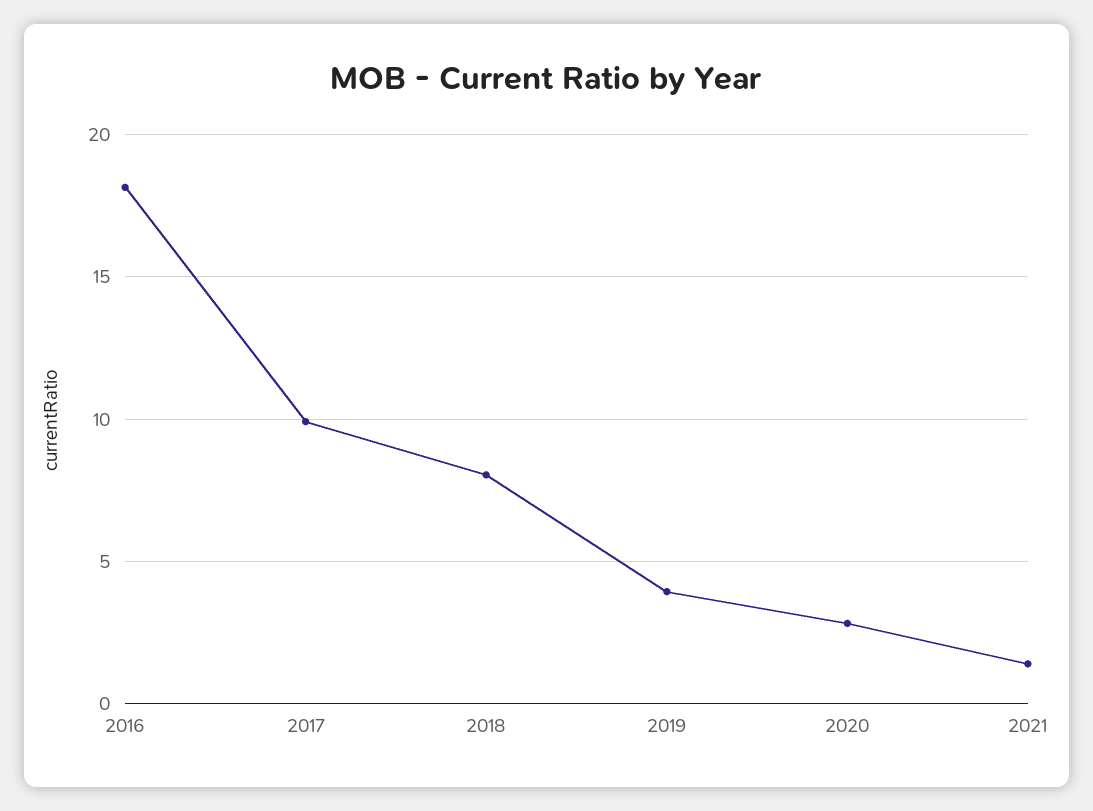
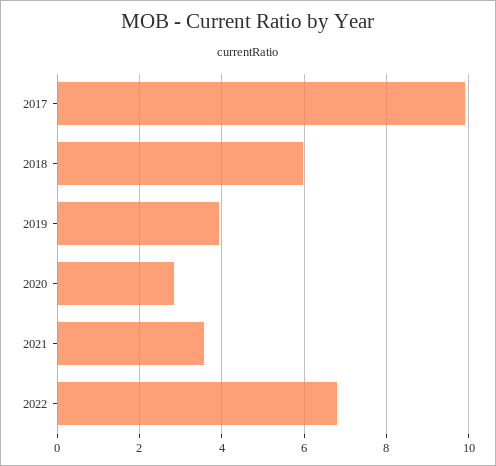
2016: 18 -> none
2018: 8 -> 6
2021: 1.5 -> 3.6
2022: none -> 6.8

